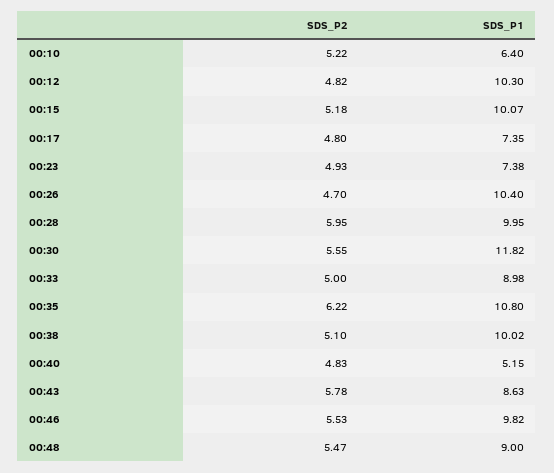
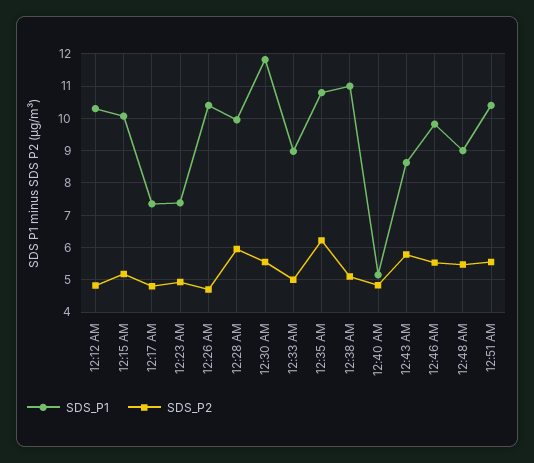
SDS_P2, 00:10: 5.22 -> none
SDS_P1, 00:10: 6.4 -> none
SDS_P1, 00:38: 10.02 -> 11
SDS_P1, 12:51 AM: none -> 10.4
SDS_P2, 12:51 AM: none -> 5.6

